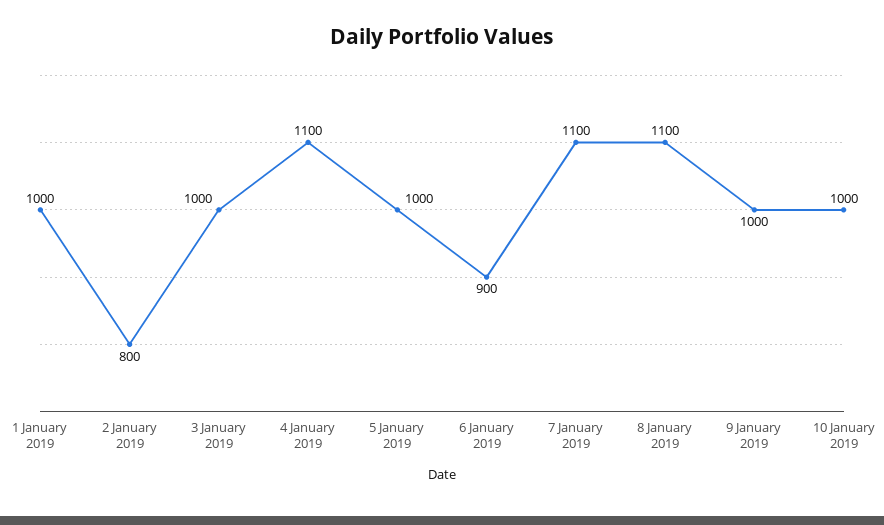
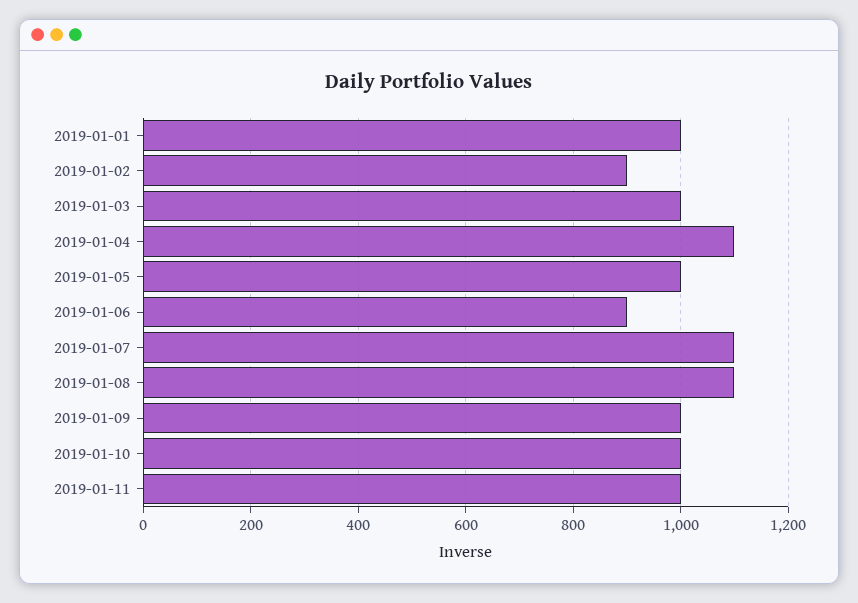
2 January 2019: 800 -> 900
2019-01-11: none -> 1000

